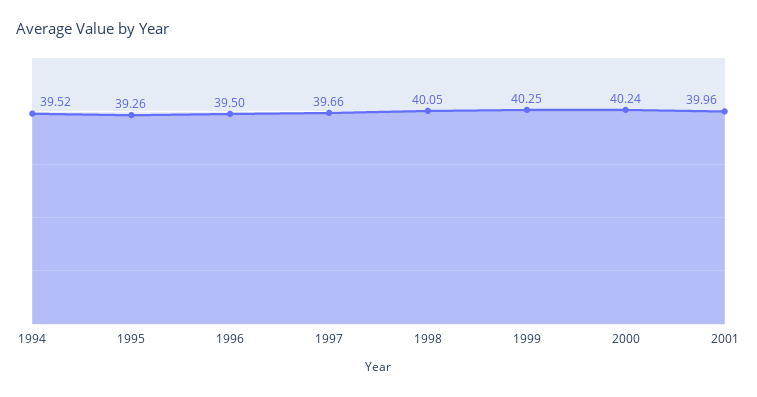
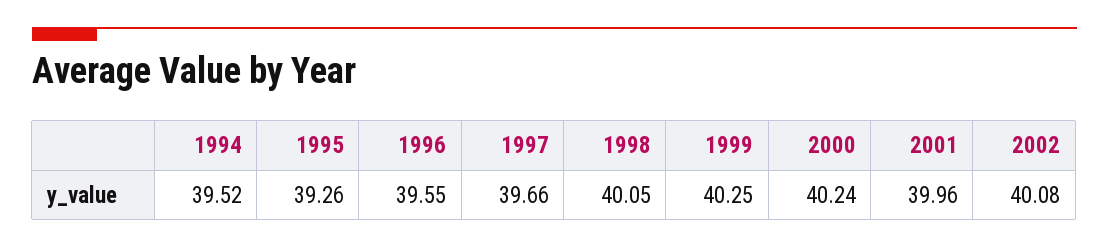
1996: 39.5 -> 39.55
2002: none -> 40.08

